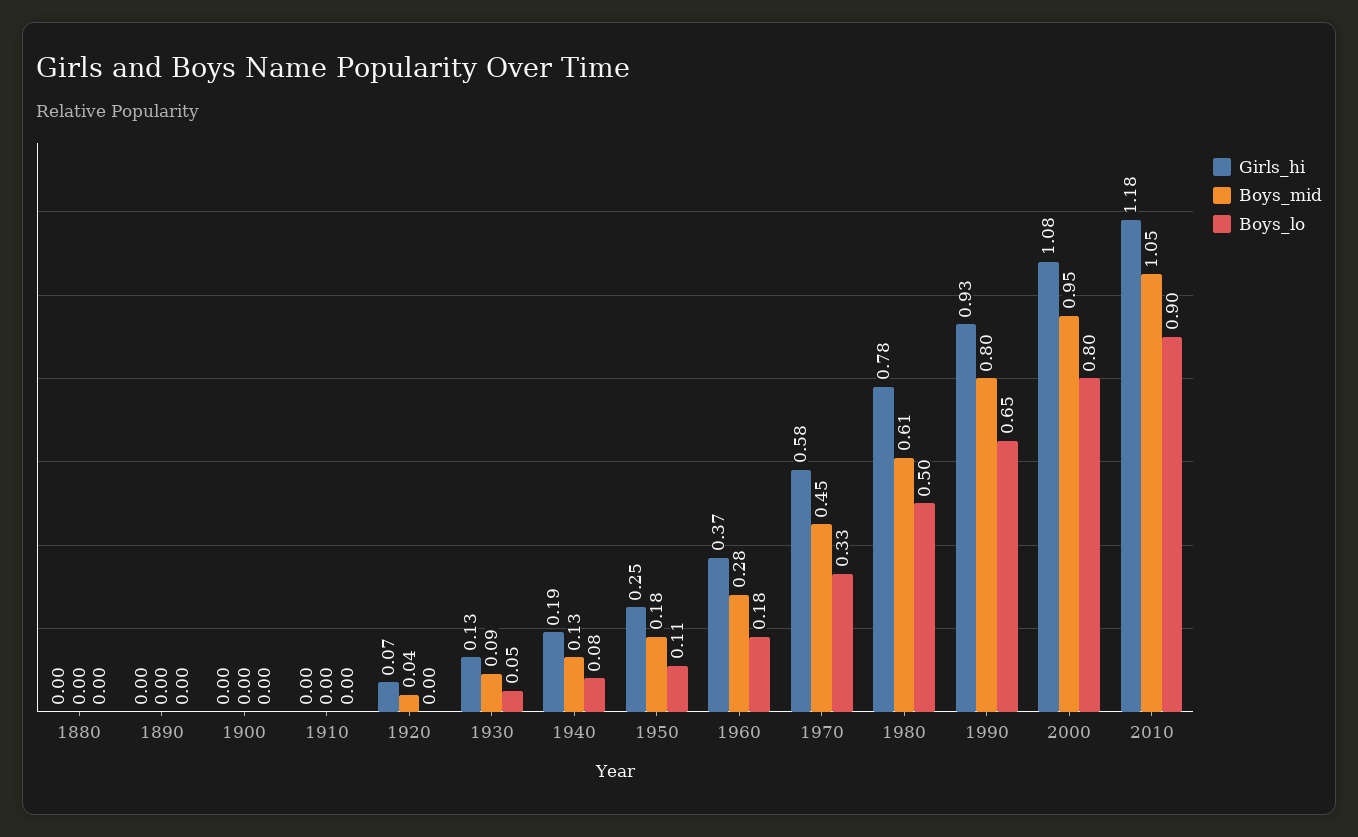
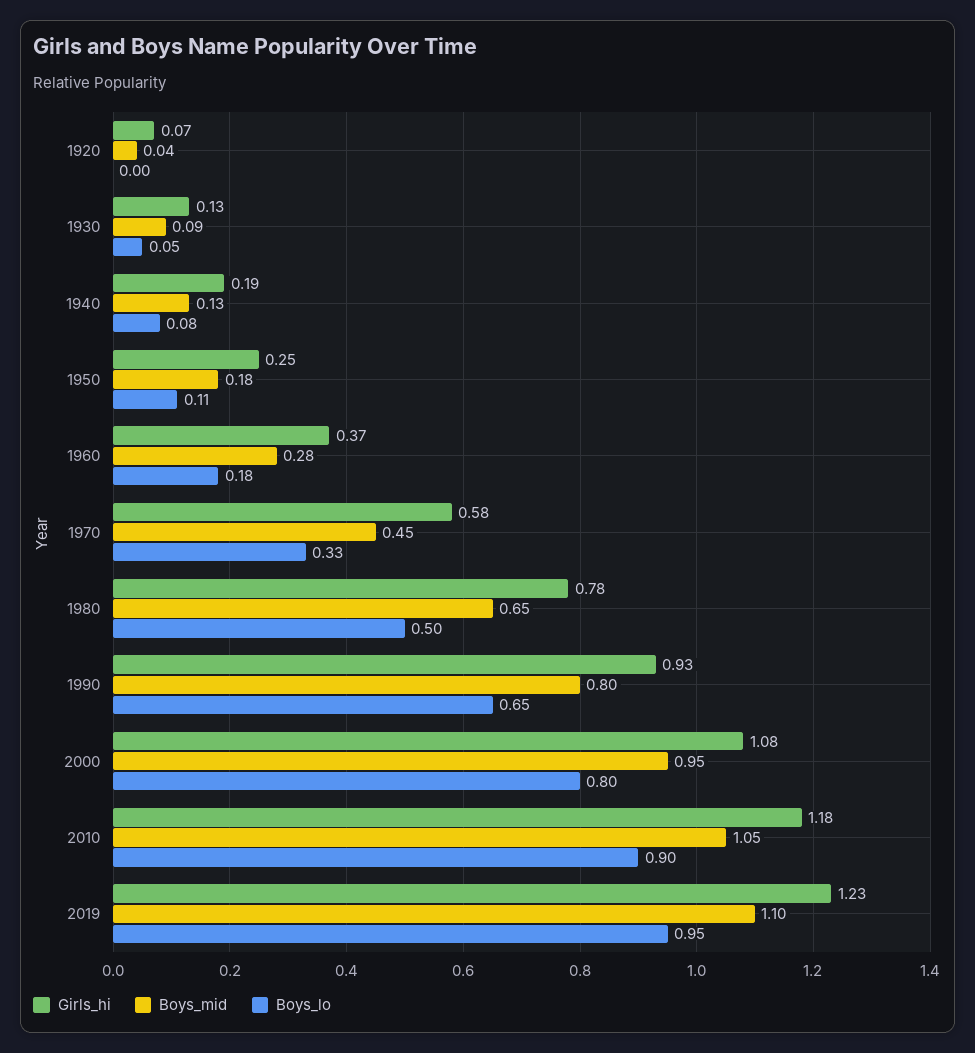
Girls_hi, 1880: 0 -> none
Boys_mid, 1880: 0 -> none
Boys_lo, 1880: 0 -> none
Girls_hi, 1890: 0 -> none
Boys_mid, 1890: 0 -> none
Boys_lo, 1890: 0 -> none
Girls_hi, 1900: 0 -> none
Boys_mid, 1900: 0 -> none
Boys_lo, 1900: 0 -> none
Girls_hi, 1910: 0 -> none
Boys_mid, 1910: 0 -> none
Boys_lo, 1910: 0 -> none
Boys_mid, 1980: 0.61 -> 0.65
Girls_hi, 2019: none -> 1.23
Boys_mid, 2019: none -> 1.1
Boys_lo, 2019: none -> 0.95

